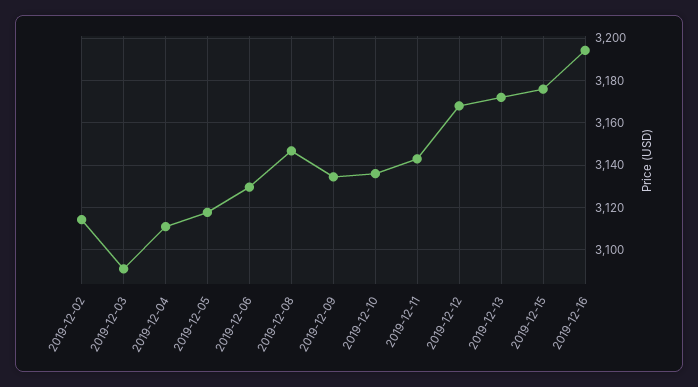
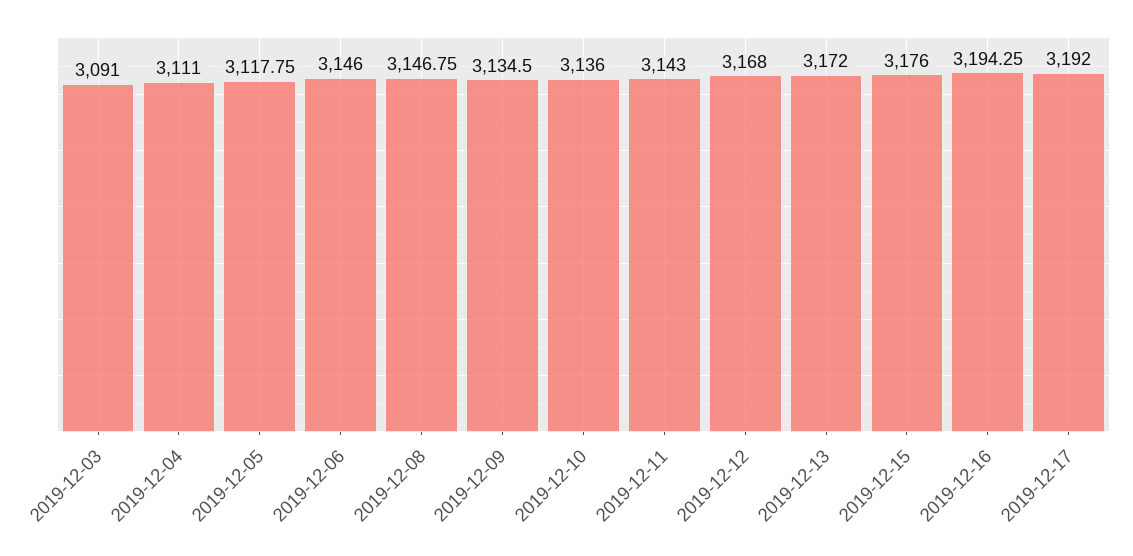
2019-12-02: 3115 -> none
2019-12-06: 3130 -> 3146
2019-12-17: none -> 3192

